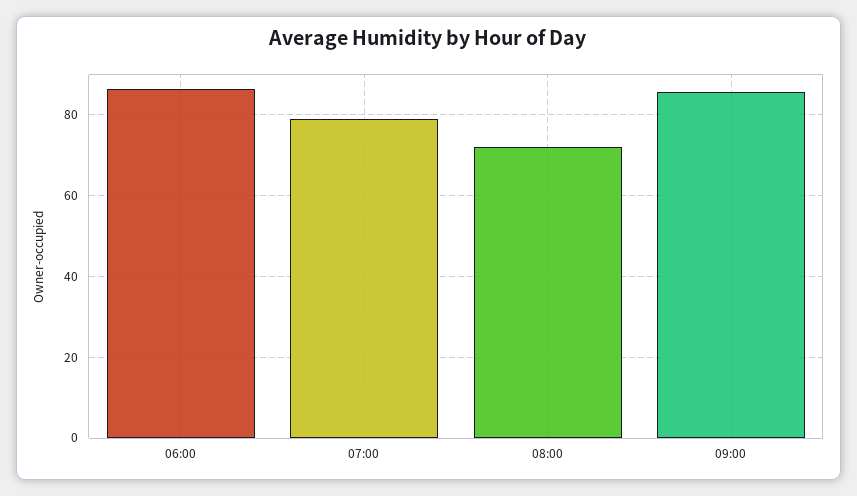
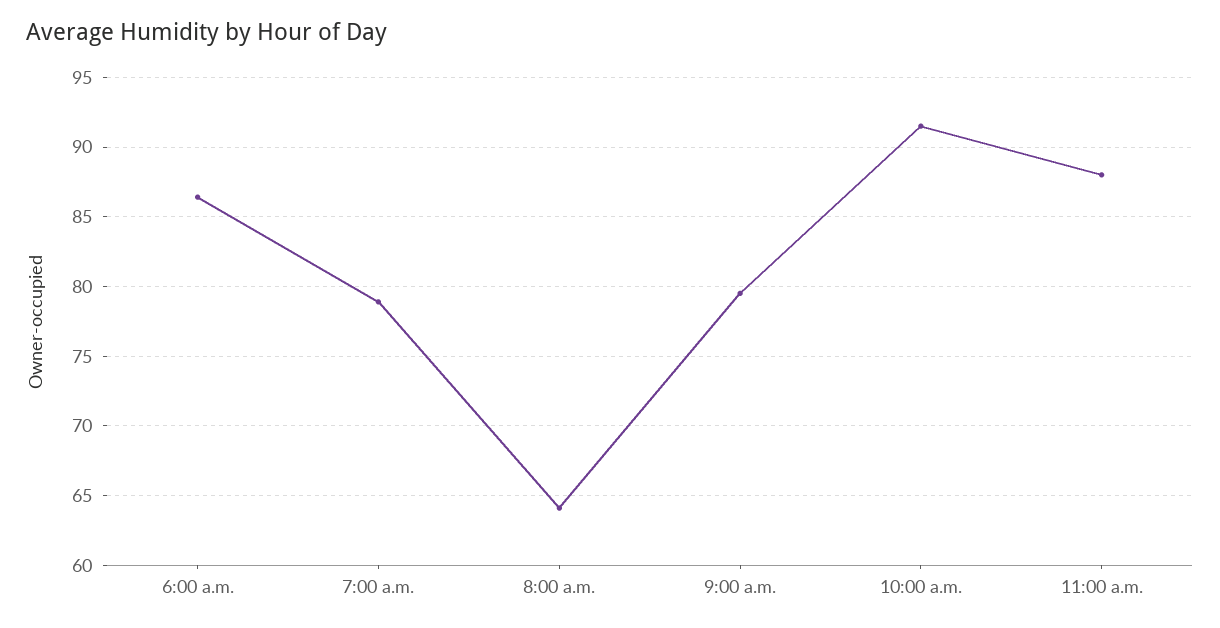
08:00: 72 -> 64
09:00: 86 -> 79.5
10:00 a.m.: none -> 91.5
11:00 a.m.: none -> 88

